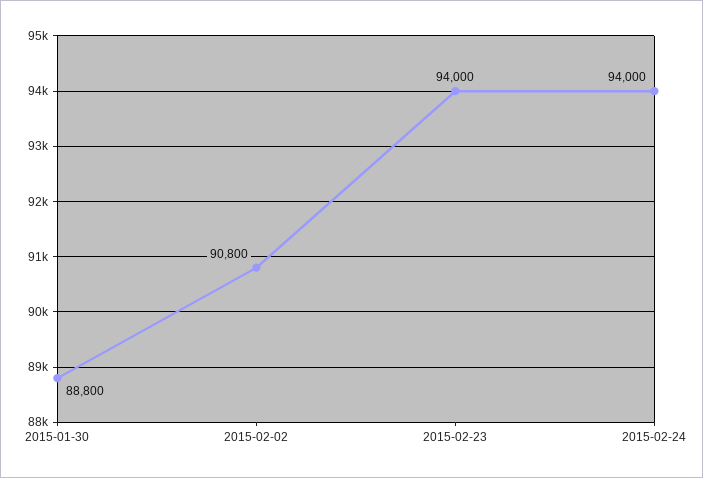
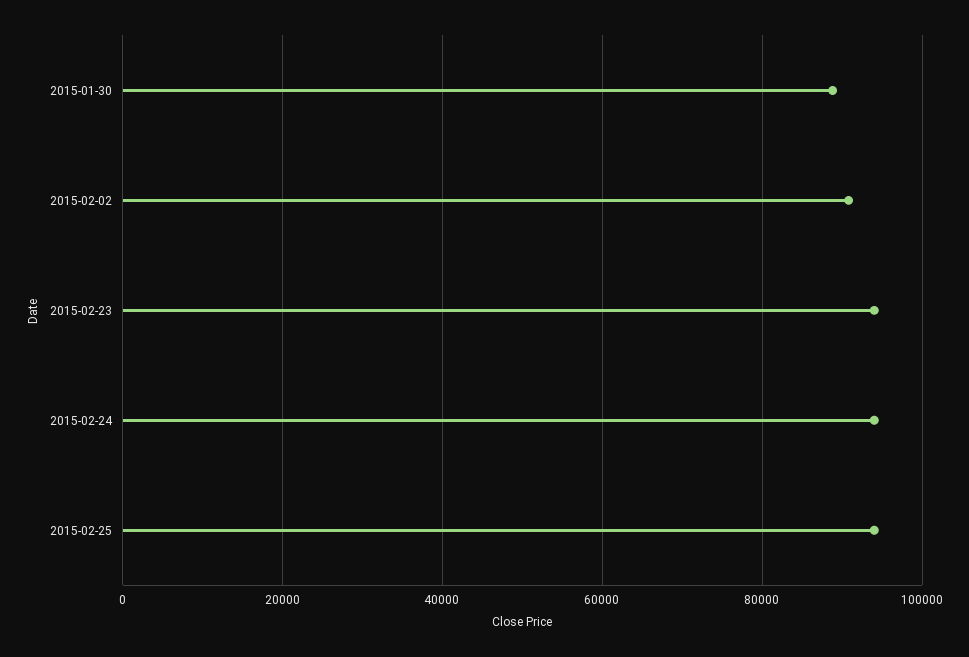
2015-02-25: none -> 94000

